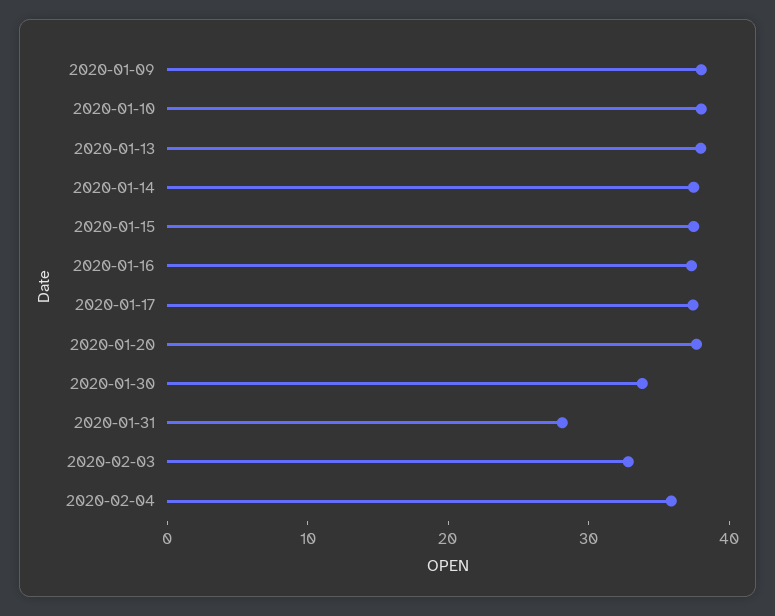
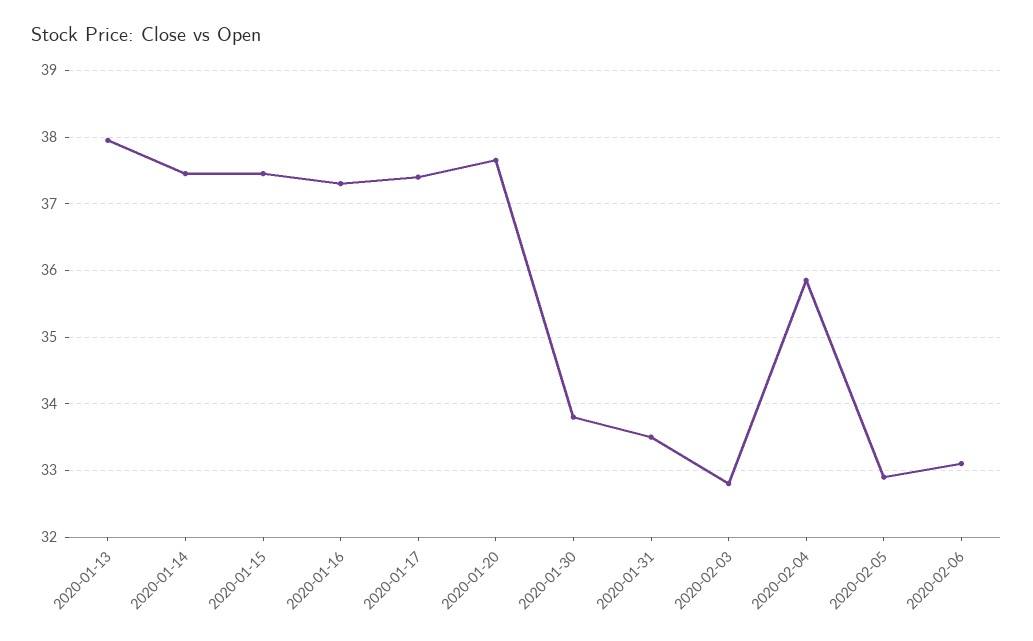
2020-01-09: 38 -> none
2020-01-10: 38 -> none
2020-01-31: 28 -> 33.5
2020-02-05: none -> 32.9
2020-02-06: none -> 33.1

